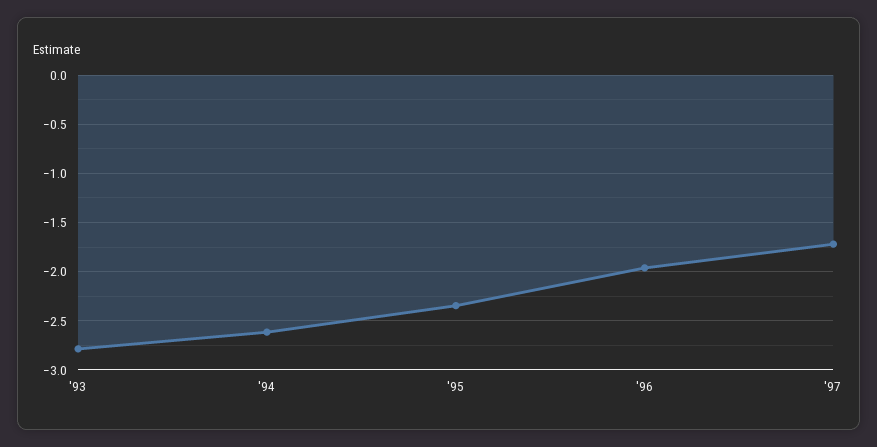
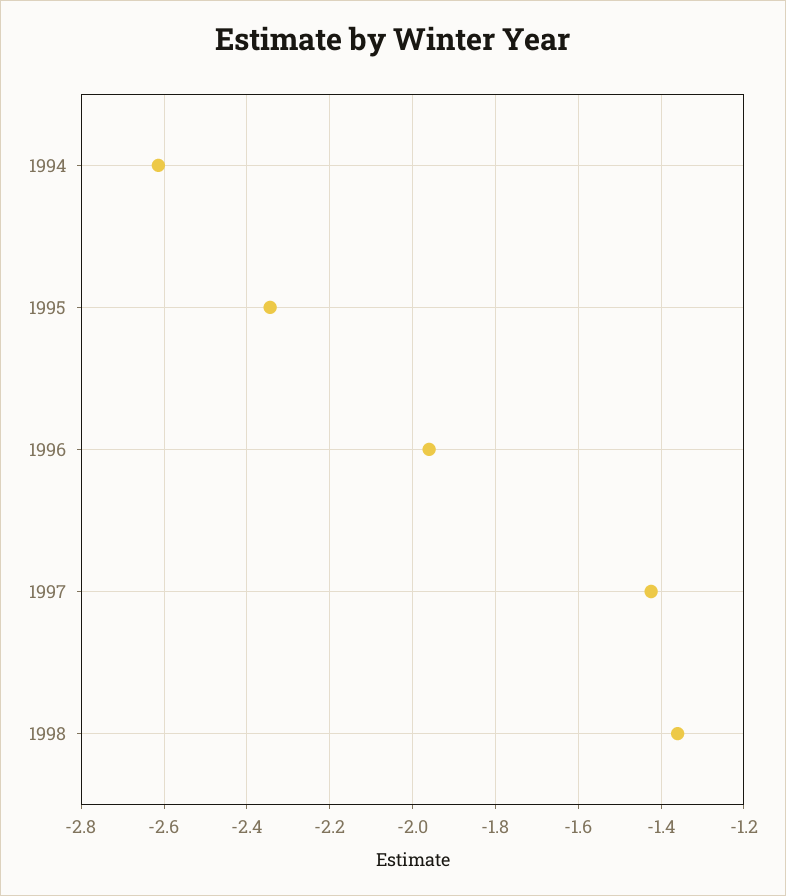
'93: -2.8 -> none
'97: -1.7 -> -1.42
1998: none -> -1.36

